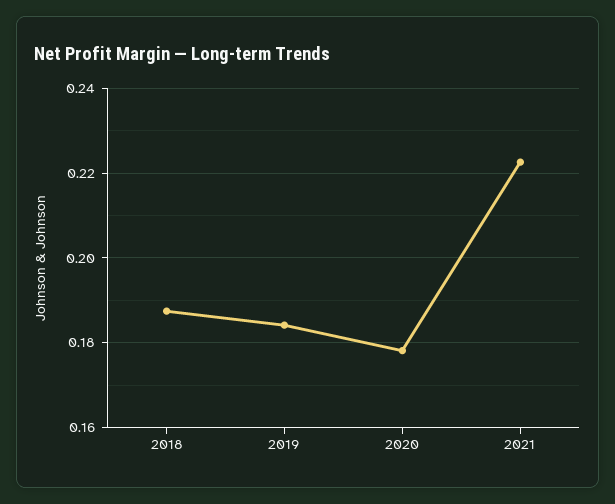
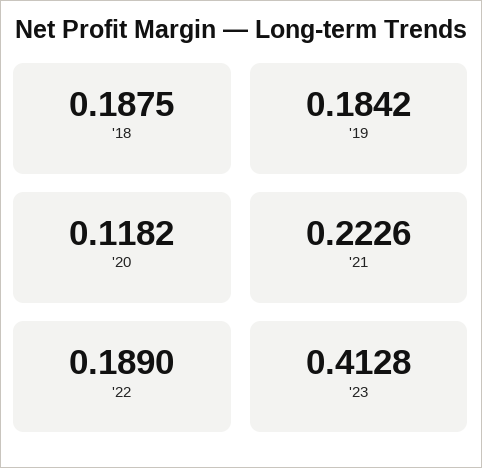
2020: 0.178 -> 0.1182
'22: none -> 0.189
'23: none -> 0.4128

